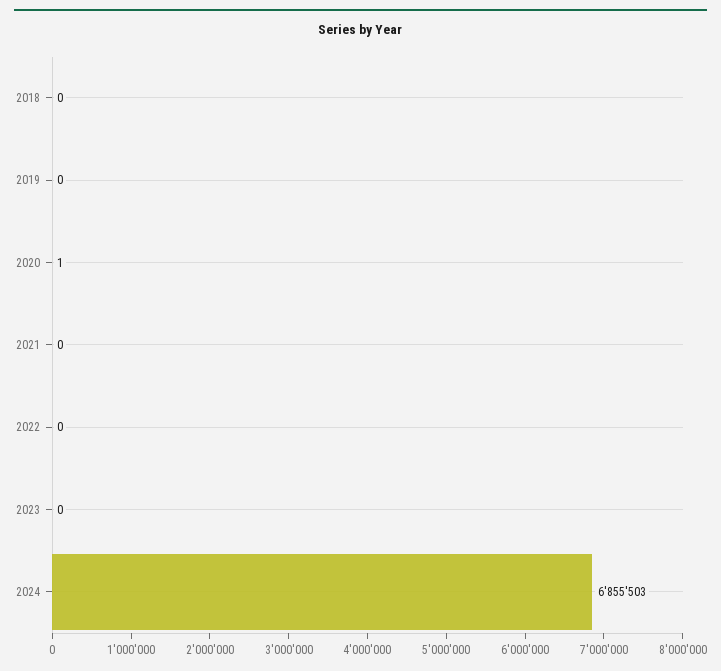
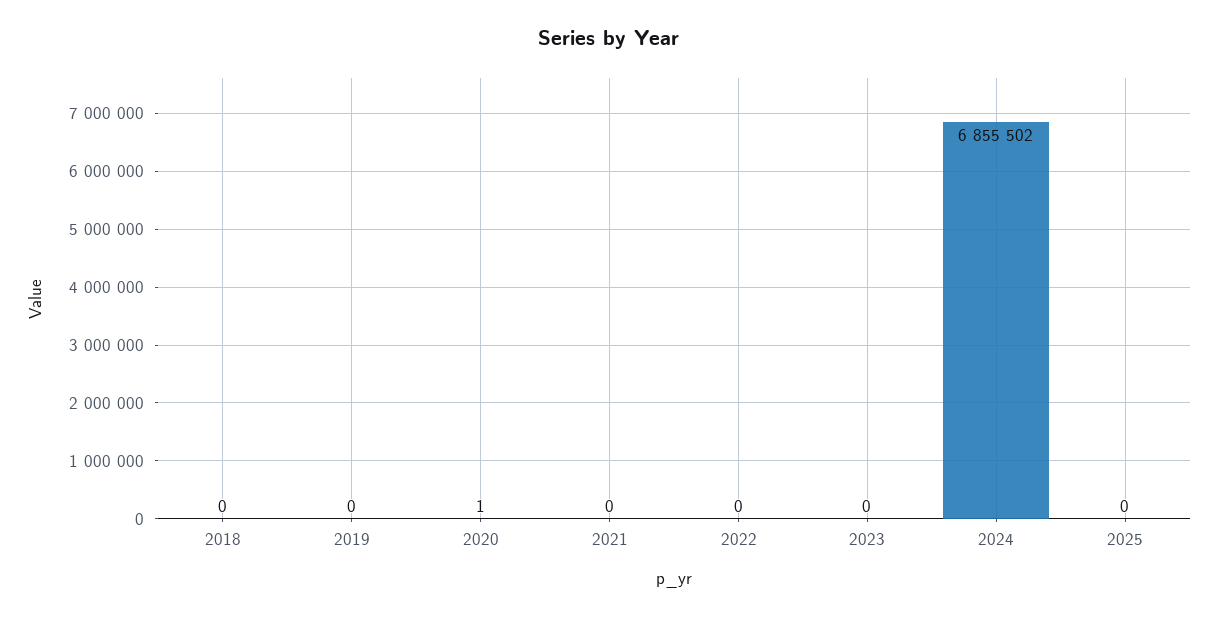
2024: 6855503 -> 6855502
2025: none -> 0

